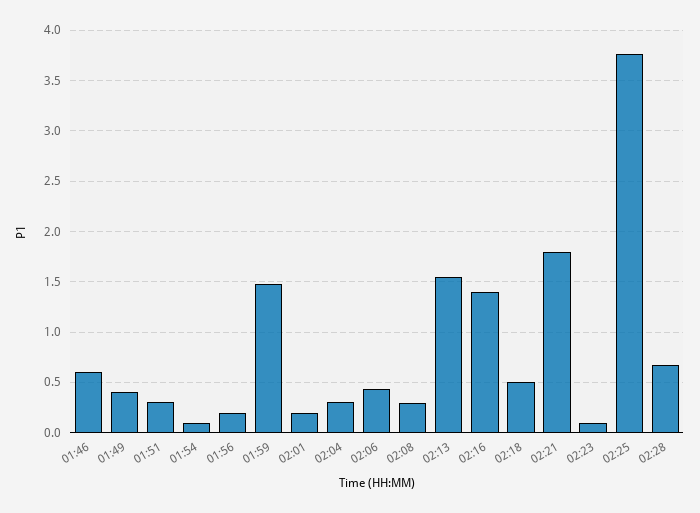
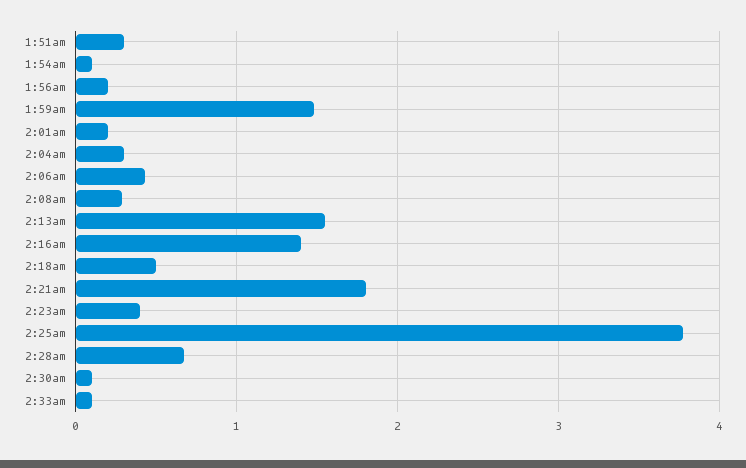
01:46: 0.6 -> none
01:49: 0.4 -> none
02:23: 0.1 -> 0.4
2:30am: none -> 0.1
2:33am: none -> 0.1

